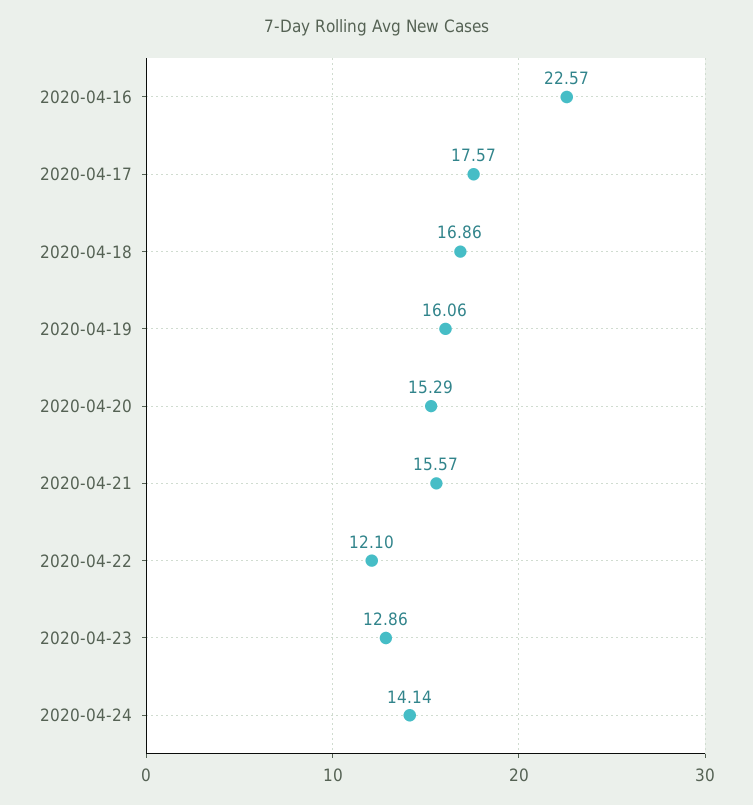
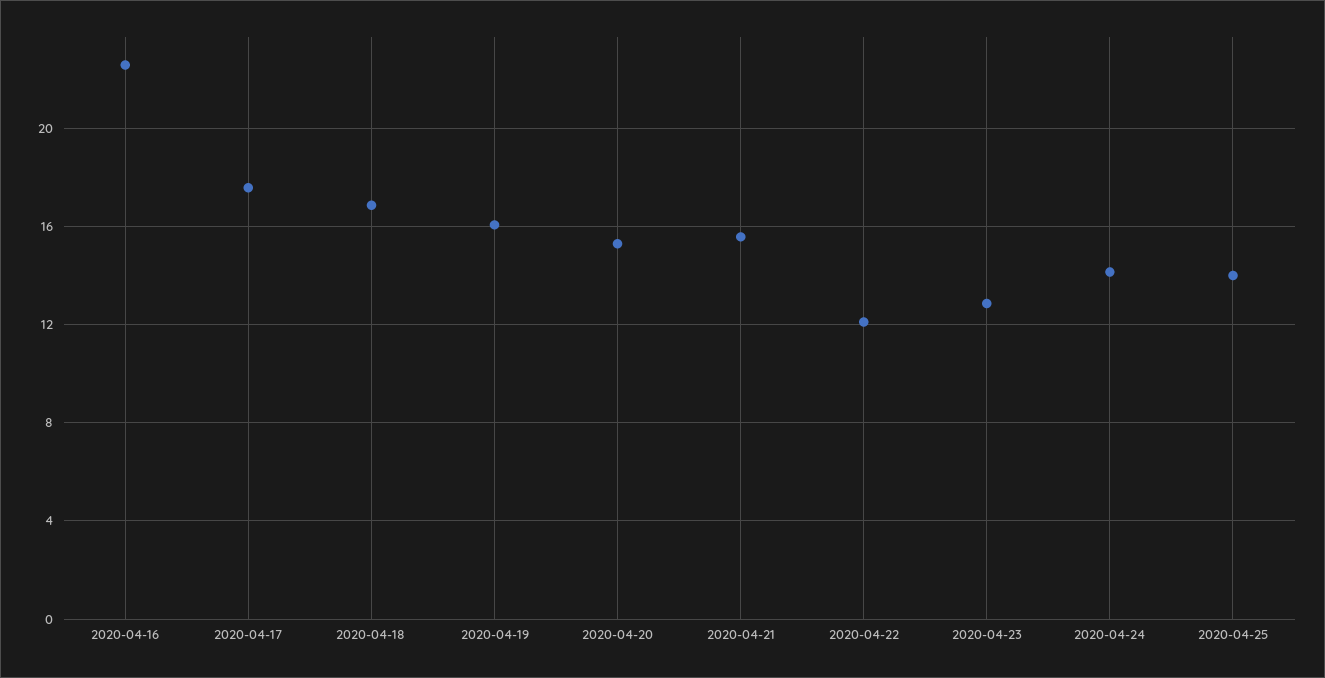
2020-04-25: none -> 14

